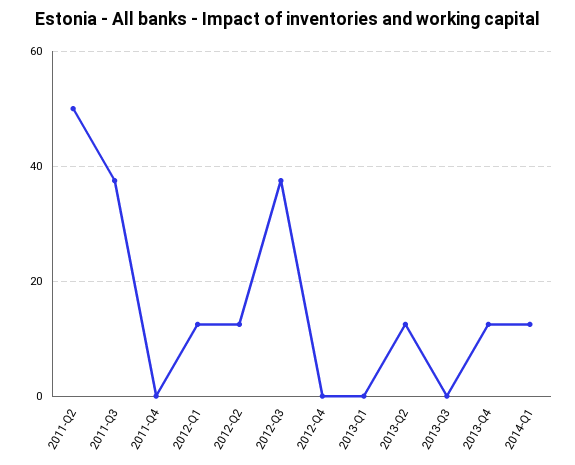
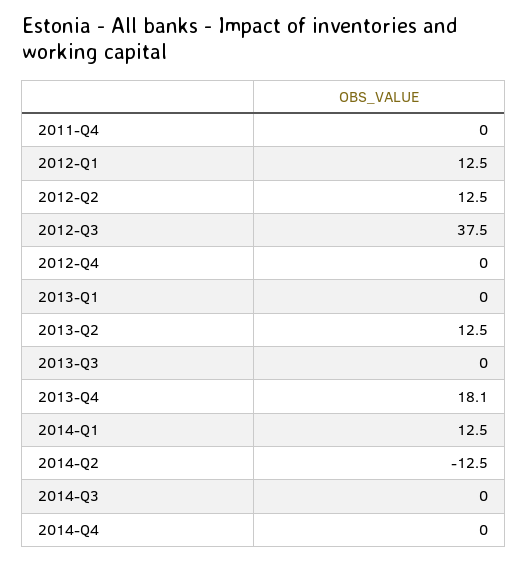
2011-Q2: 50 -> none
2011-Q3: 38 -> none
2013-Q4: 12 -> 18.1
2014-Q2: none -> -12.5
2014-Q3: none -> 0
2014-Q4: none -> 0

